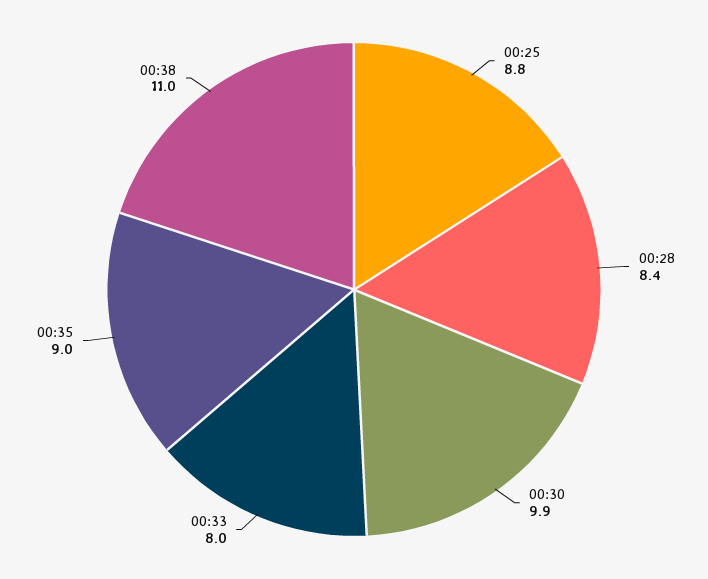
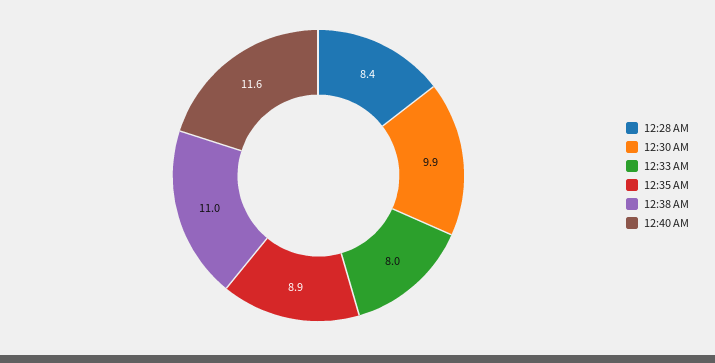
00:25: 8.8 -> none
00:35: 9 -> 8.9
12:40 AM: none -> 11.6

